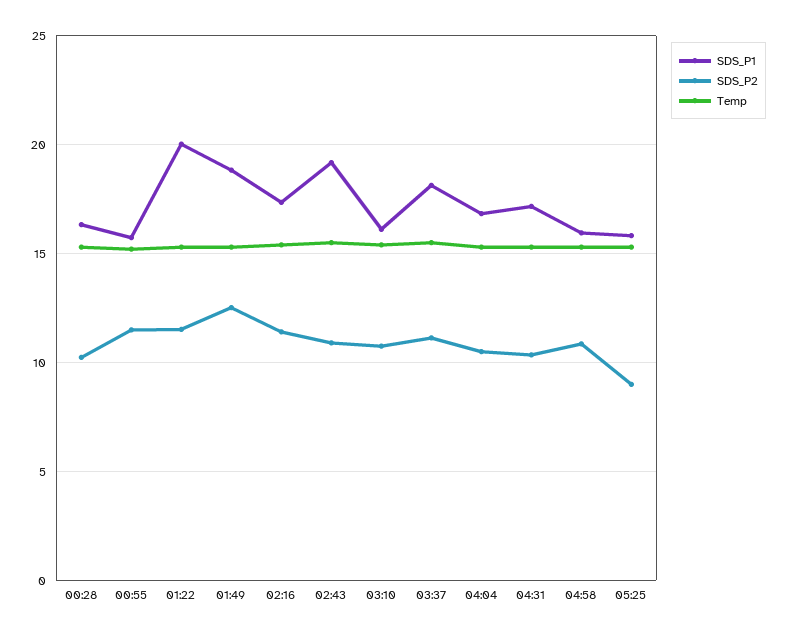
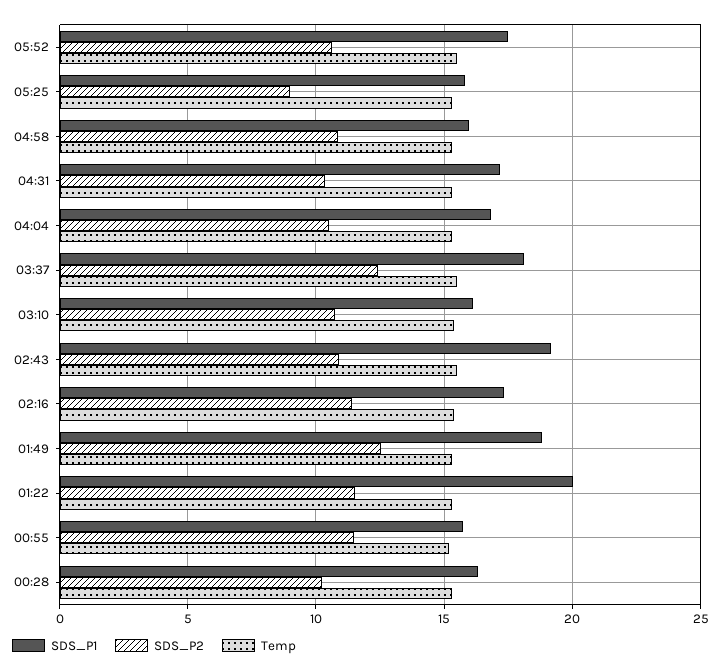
SDS_P2, 03:37: 11 -> 12.5
SDS_P1, 05:52: none -> 17.5
SDS_P2, 05:52: none -> 10.5
Temp, 05:52: none -> 15.5

